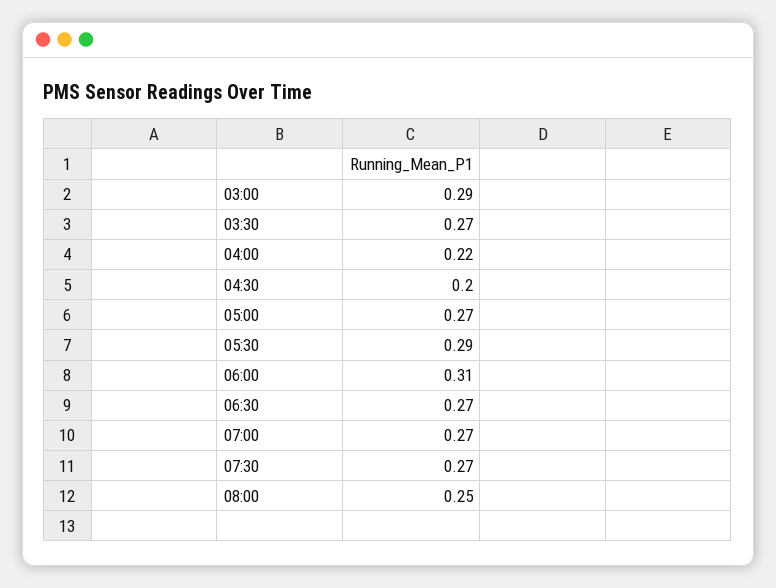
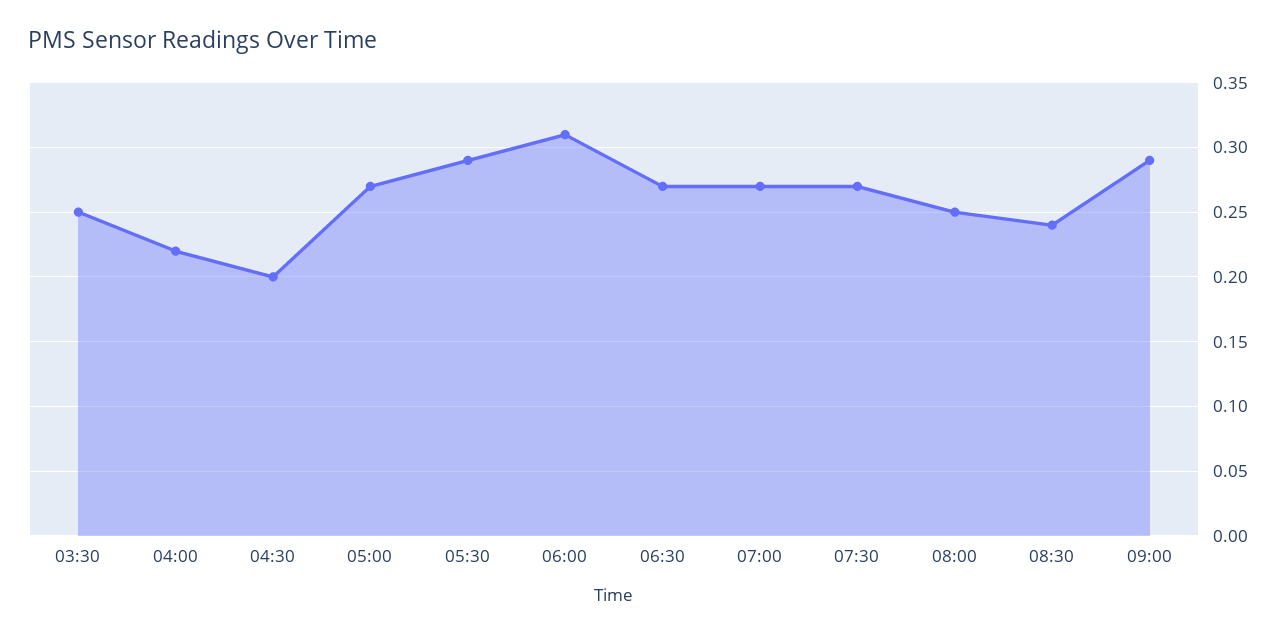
03:00: 0.29 -> none
03:30: 0.27 -> 0.25
08:30: none -> 0.24
09:00: none -> 0.29

